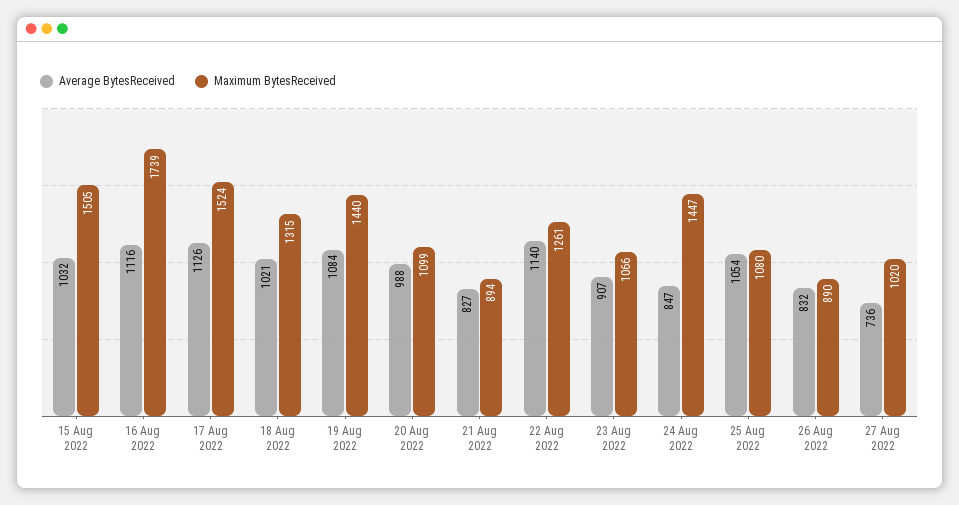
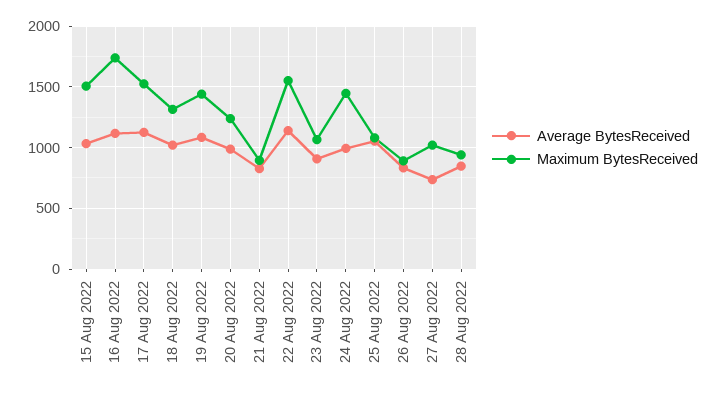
Maximum BytesReceived, 20 Aug 2022: 1099 -> 1250
Maximum BytesReceived, 22 Aug 2022: 1261 -> 1550
Average BytesReceived, 24 Aug 2022: 847 -> 1000
Average BytesReceived, 28 Aug 2022: none -> 850
Maximum BytesReceived, 28 Aug 2022: none -> 950

